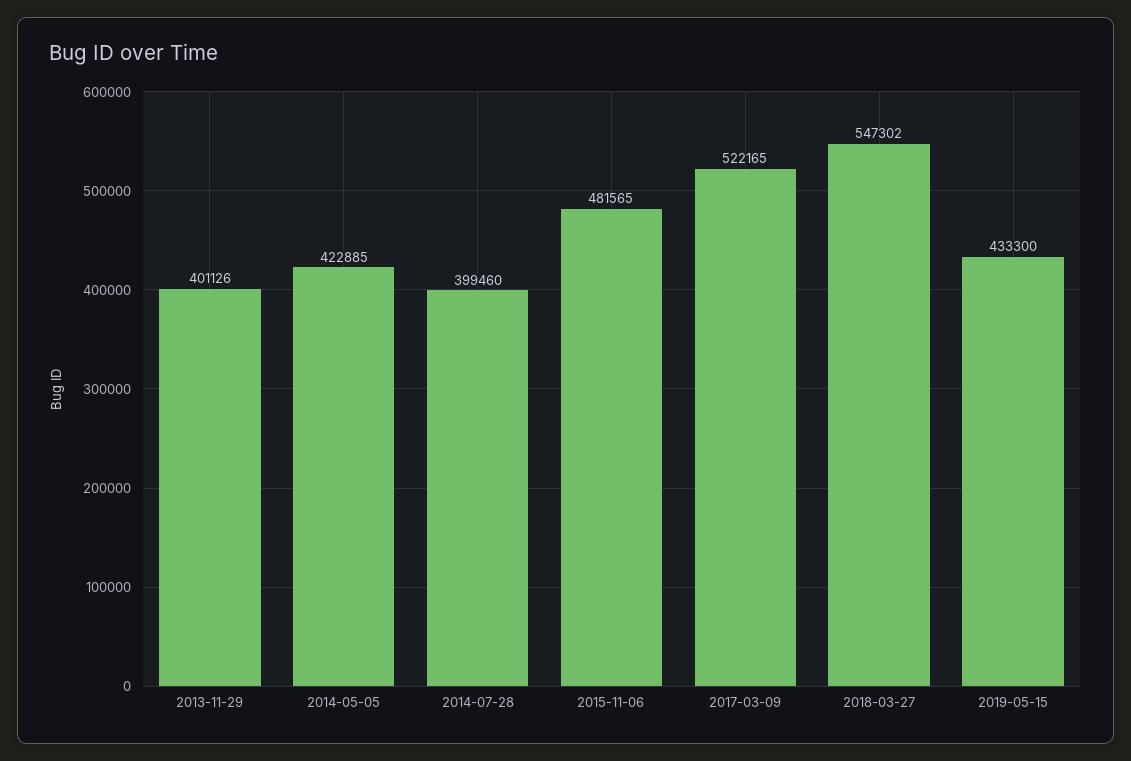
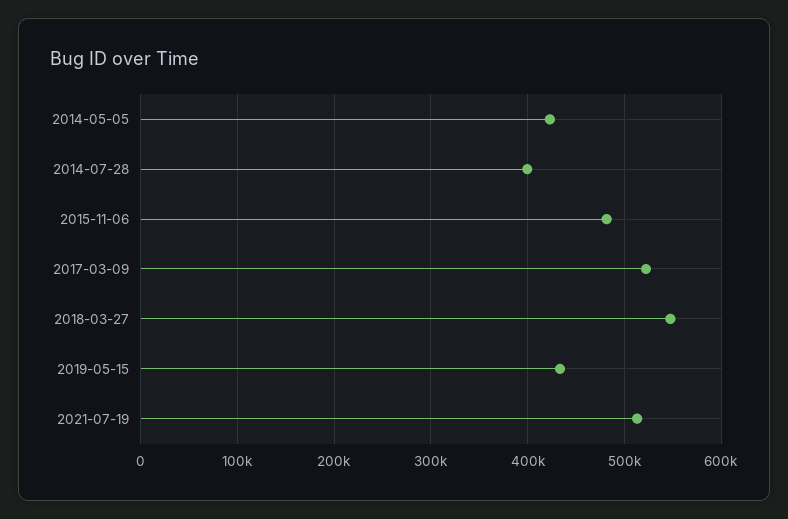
2013-11-29: 401126 -> none
2021-07-19: none -> 510000

